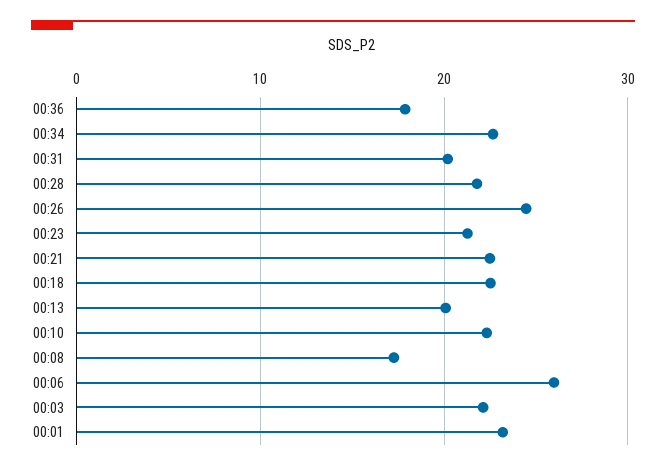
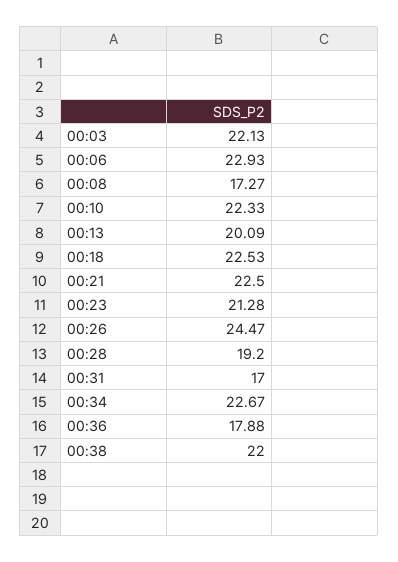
00:31: 20 -> 17
00:28: 22 -> 19.2
00:06: 26 -> 22.93
00:01: 23 -> none
00:38: none -> 22

